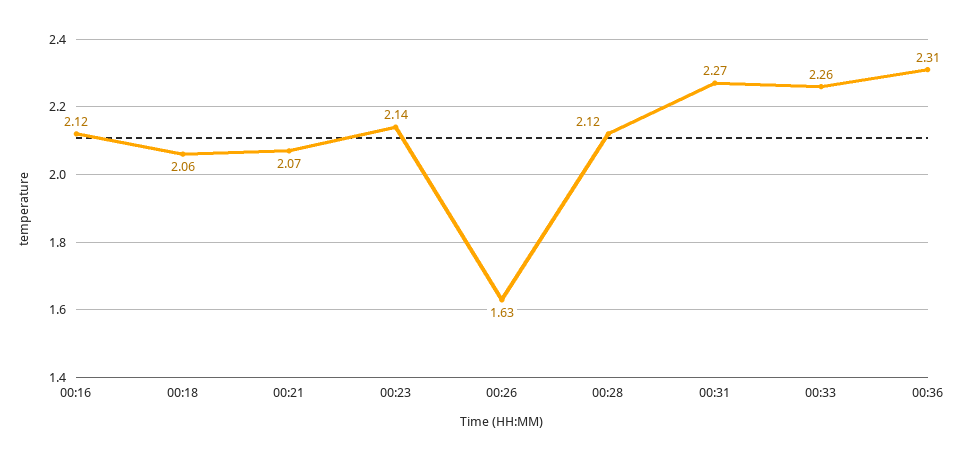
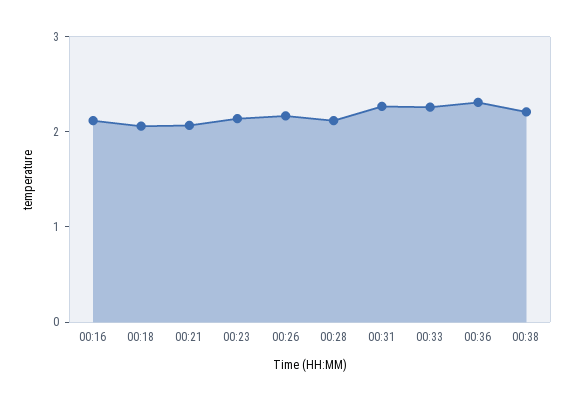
00:26: 1.63 -> 2.2
00:38: none -> 2.2

